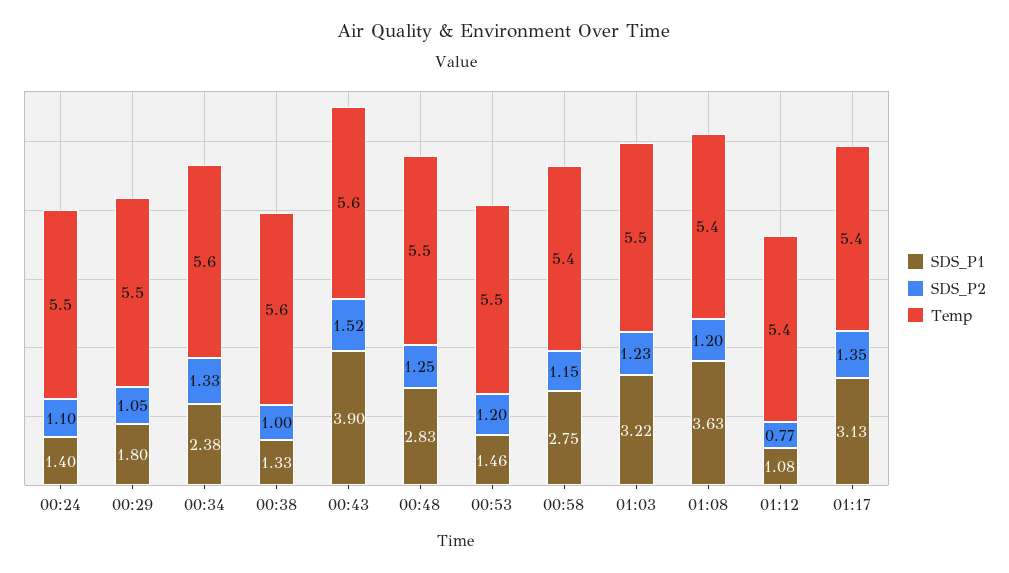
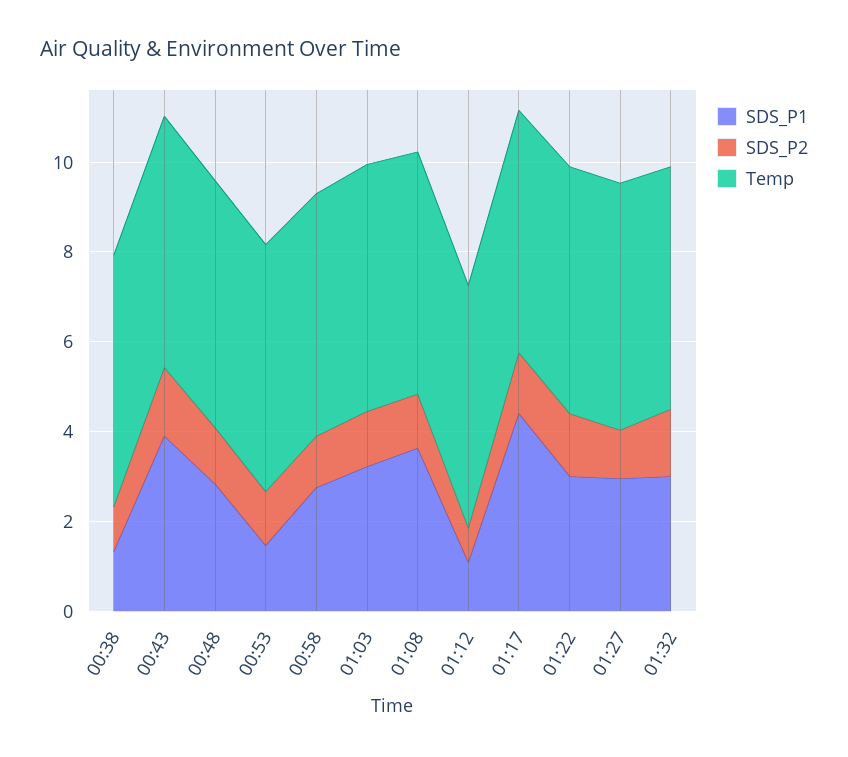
SDS_P1, 00:24: 1.4 -> none
SDS_P2, 00:24: 1.1 -> none
Temp, 00:24: 5.5 -> none
SDS_P1, 00:29: 1.8 -> none
SDS_P2, 00:29: 1.05 -> none
Temp, 00:29: 5.5 -> none
SDS_P1, 00:34: 2.38 -> none
SDS_P2, 00:34: 1.33 -> none
Temp, 00:34: 5.6 -> none
SDS_P1, 01:17: 3.13 -> 4.5
SDS_P1, 01:22: none -> 3
SDS_P2, 01:22: none -> 1.5
Temp, 01:22: none -> 5.5
SDS_P1, 01:27: none -> 3
SDS_P2, 01:27: none -> 1
Temp, 01:27: none -> 5.5
SDS_P1, 01:32: none -> 3
SDS_P2, 01:32: none -> 1.5
Temp, 01:32: none -> 5.5

